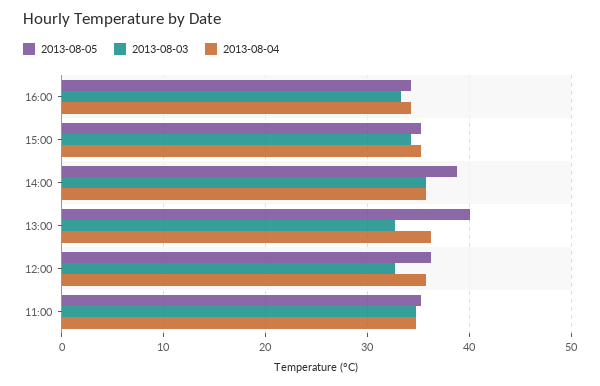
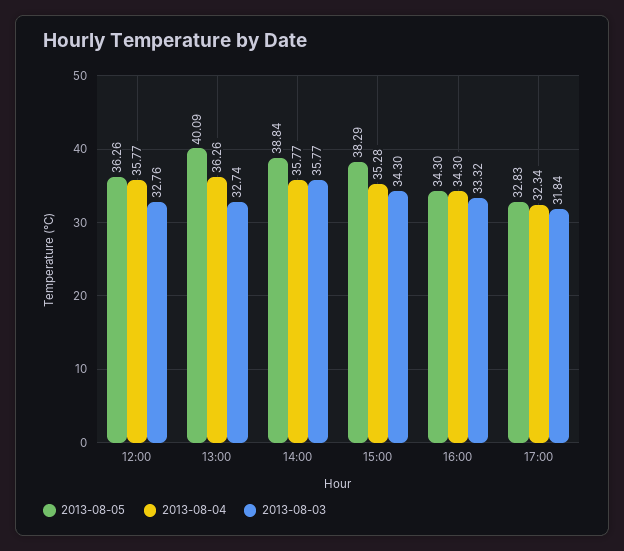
2013-08-05, 15:00: 35 -> 38.29
2013-08-05, 11:00: 35 -> none
2013-08-03, 11:00: 35 -> none
2013-08-04, 11:00: 35 -> none
2013-08-05, 17:00: none -> 32.83
2013-08-04, 17:00: none -> 32.34
2013-08-03, 17:00: none -> 31.84

